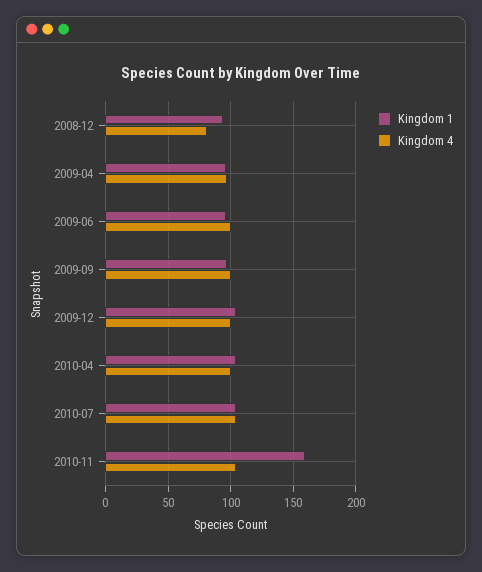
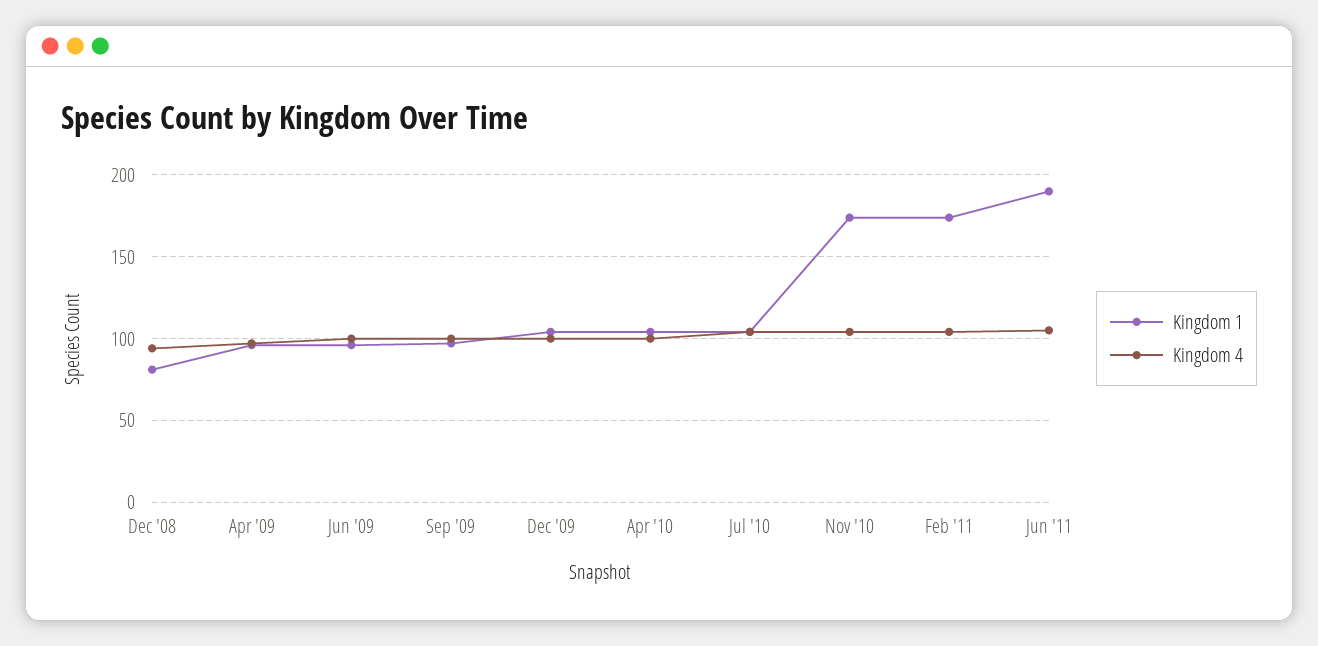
Kingdom 1, 2008-12: 95 -> 80
Kingdom 4, 2008-12: 80 -> 95
Kingdom 1, 2010-11: 160 -> 175
Kingdom 1, Feb '11: none -> 175
Kingdom 4, Feb '11: none -> 105
Kingdom 1, Jun '11: none -> 190
Kingdom 4, Jun '11: none -> 105

